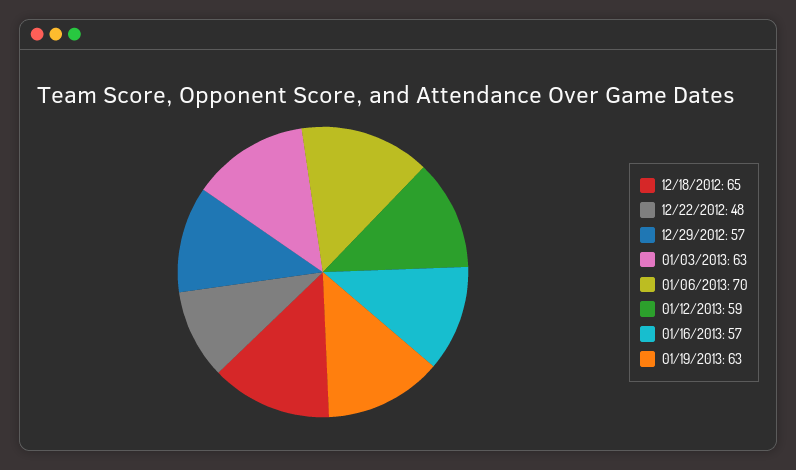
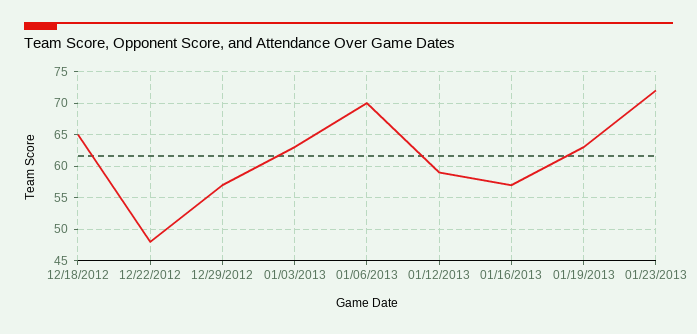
01/23/2013: none -> 72

